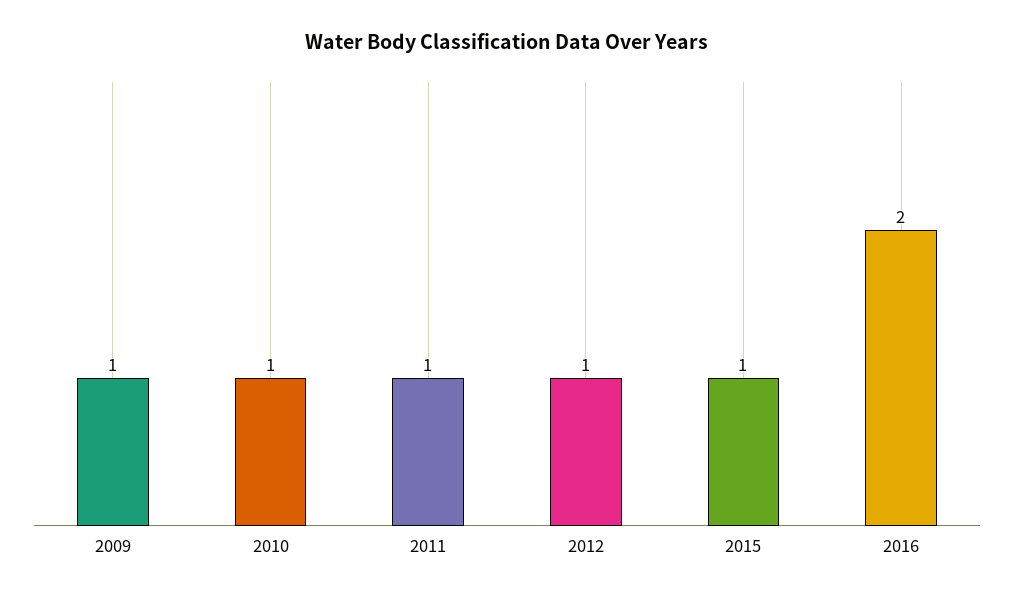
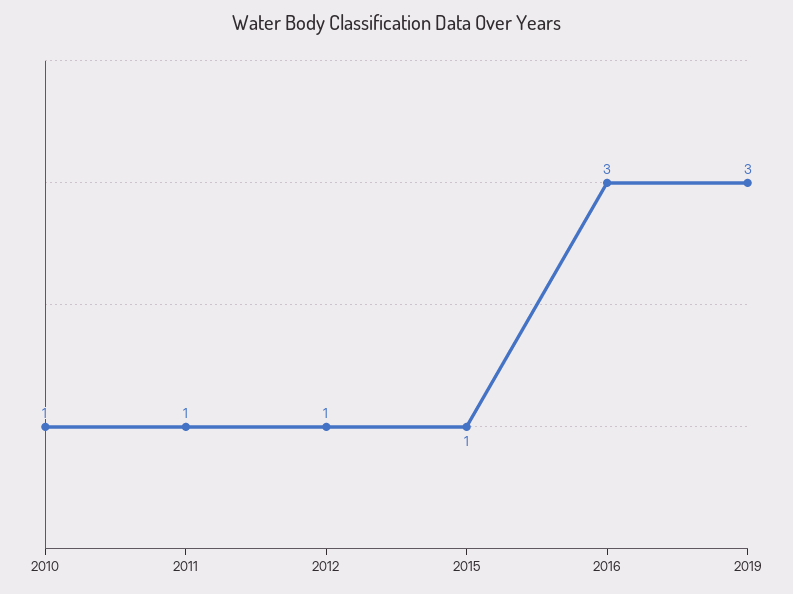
2009: 1 -> none
2016: 2 -> 3
2019: none -> 3

